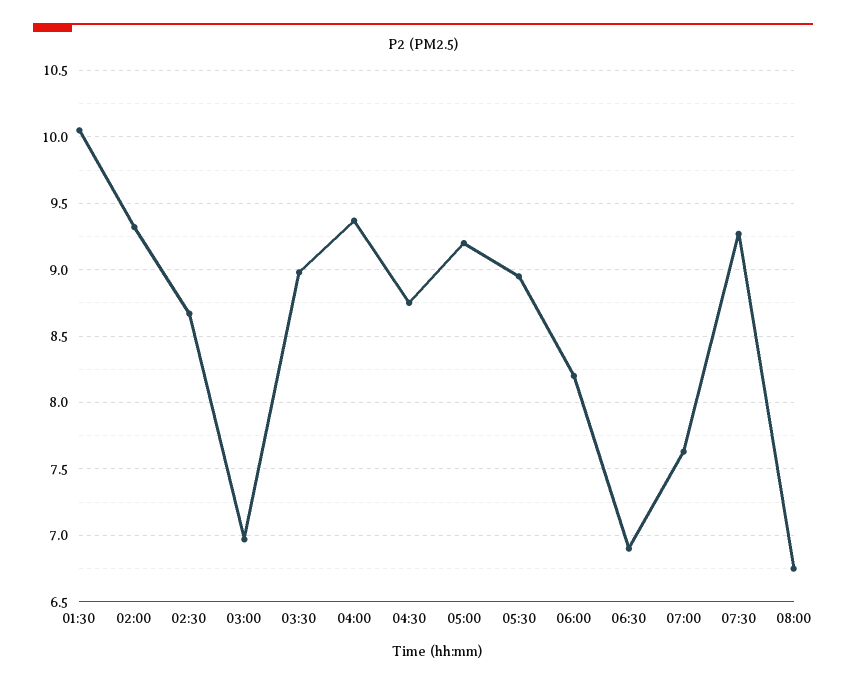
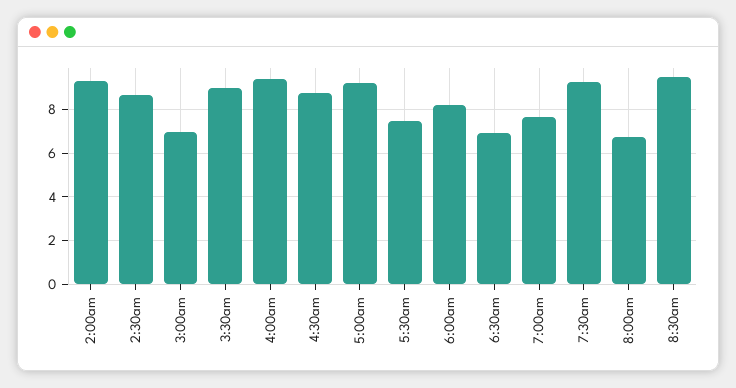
01:30: 10.05 -> none
05:30: 8.95 -> 7.5
8:30am: none -> 9.5

